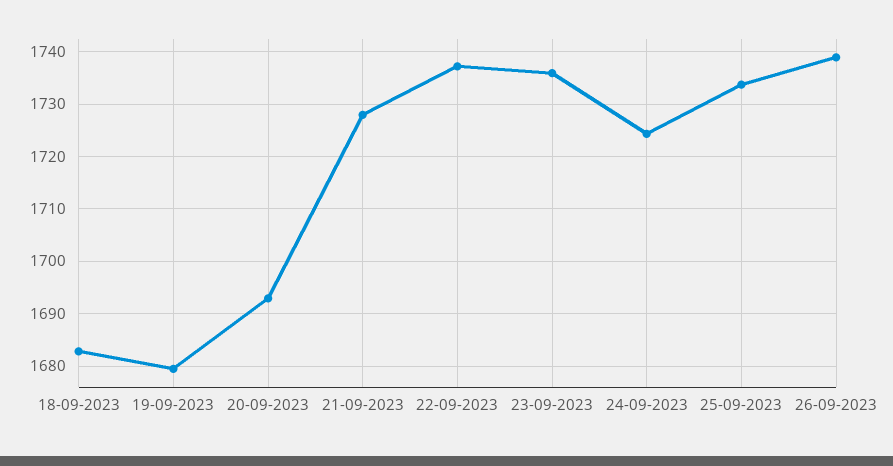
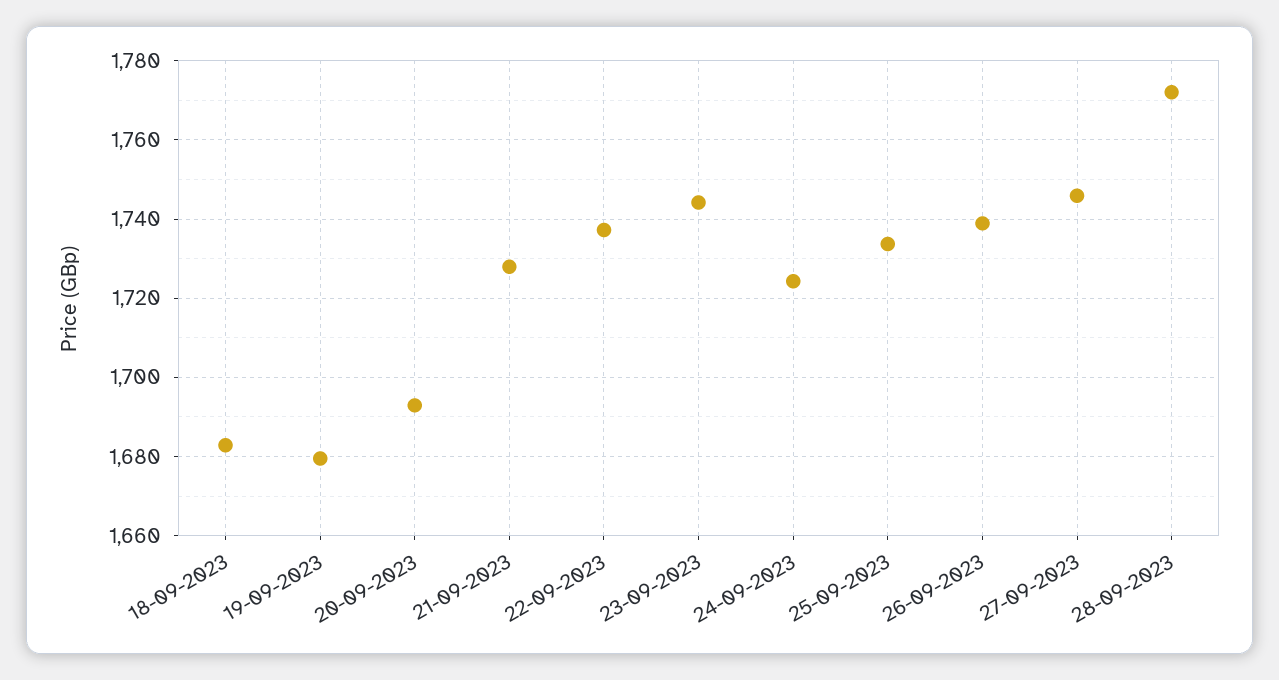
23-09-2023: 1736 -> 1744
27-09-2023: none -> 1746
28-09-2023: none -> 1772

